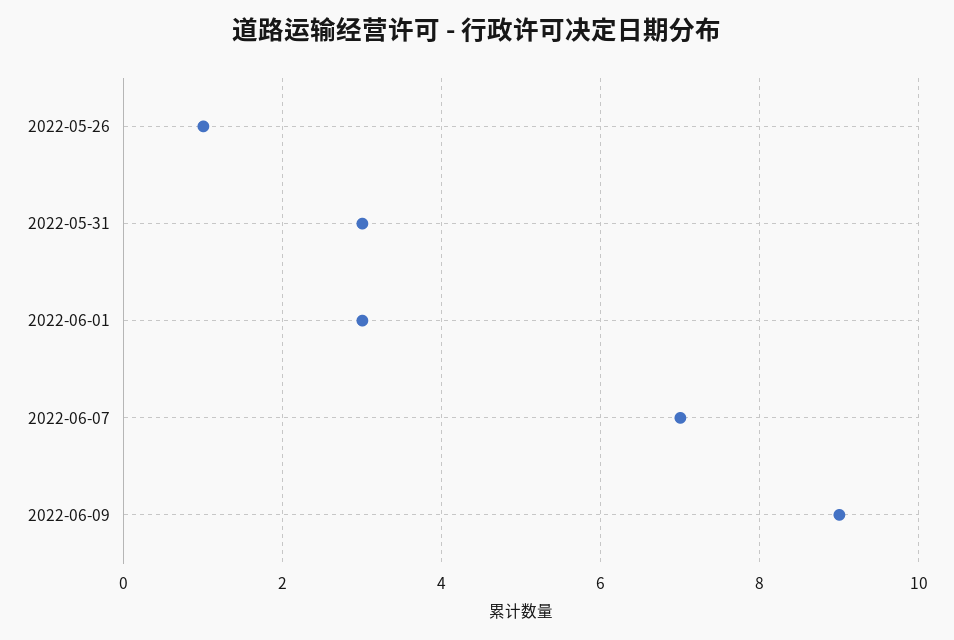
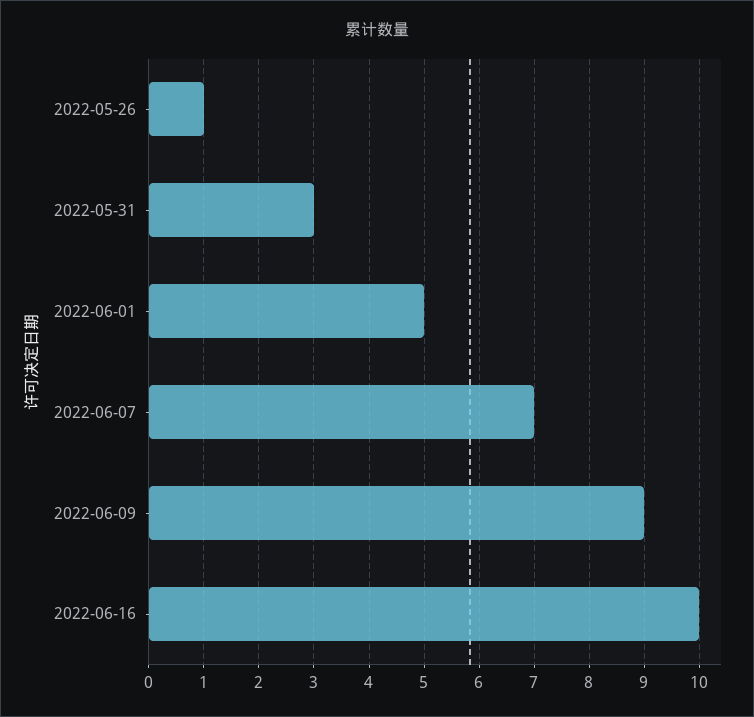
2022-06-01: 3 -> 5
2022-06-16: none -> 10

